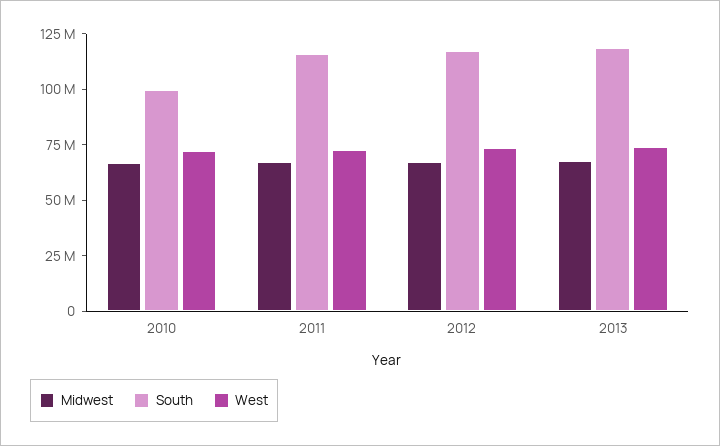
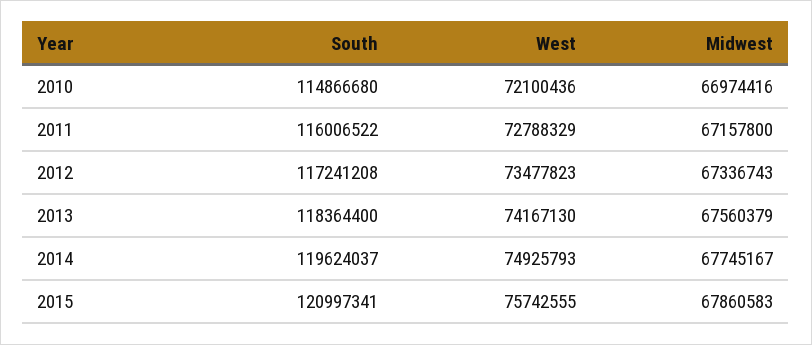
South, 2010: 100000000 -> 114866680
South, 2014: none -> 119624037
West, 2014: none -> 74925793
Midwest, 2014: none -> 67745167
South, 2015: none -> 120997341
West, 2015: none -> 75742555
Midwest, 2015: none -> 67860583

